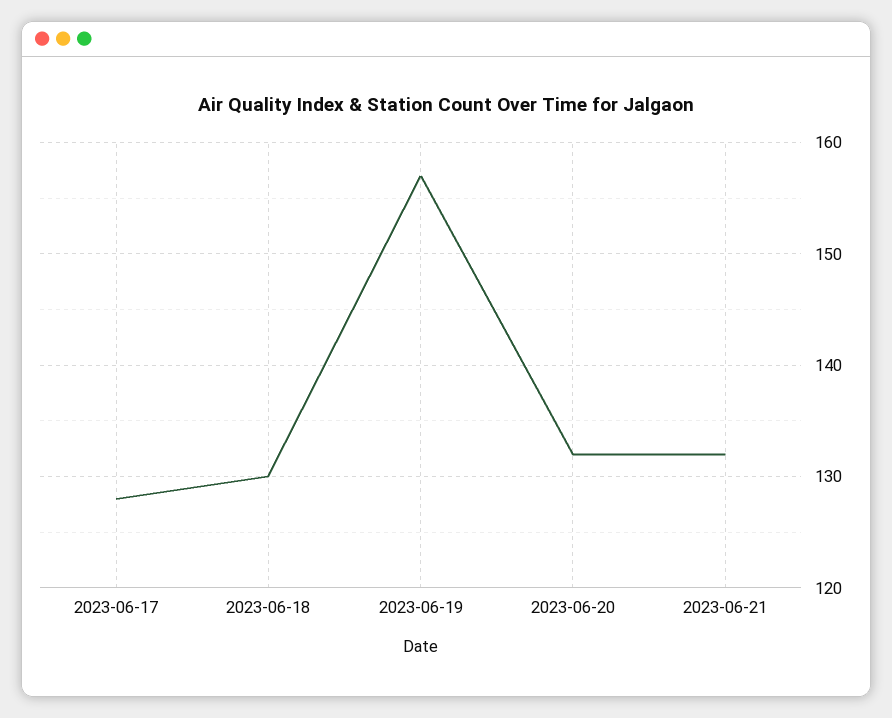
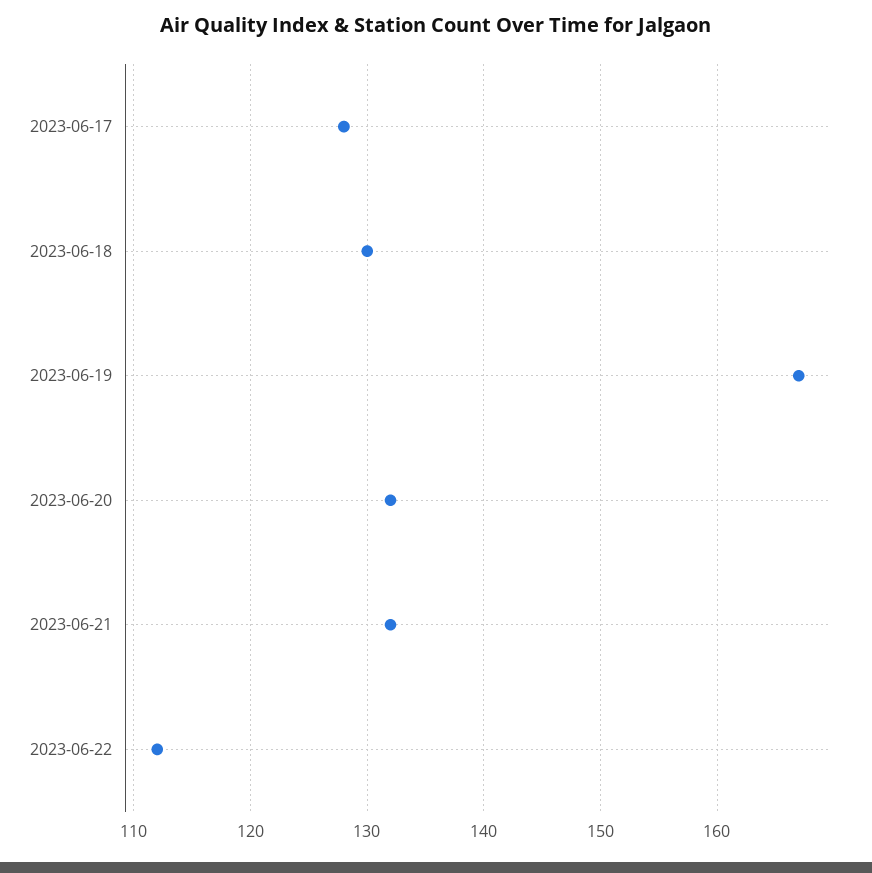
2023-06-19: 157 -> 167
2023-06-22: none -> 112

